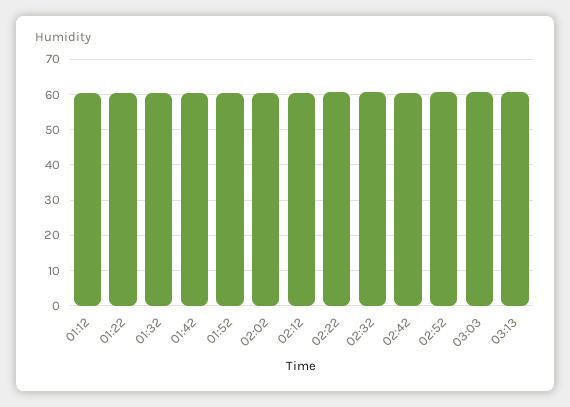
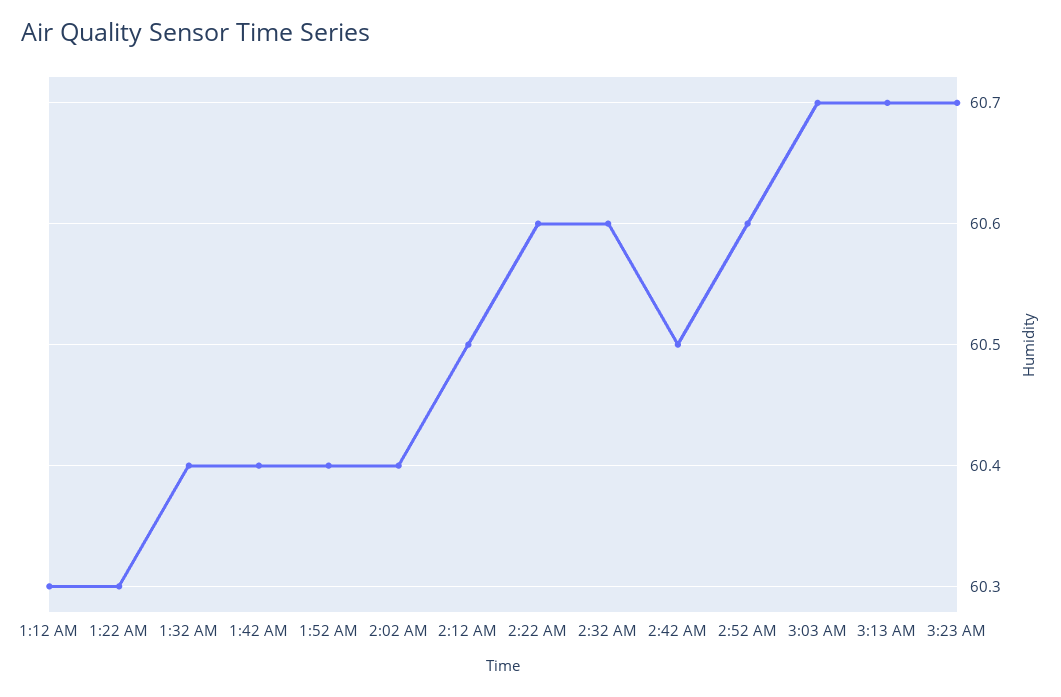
3:23 AM: none -> 60.7

